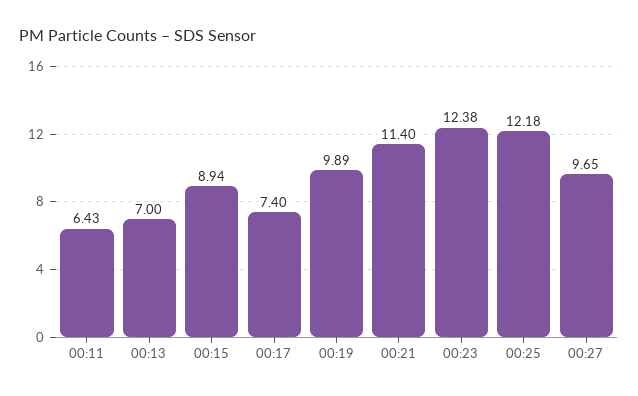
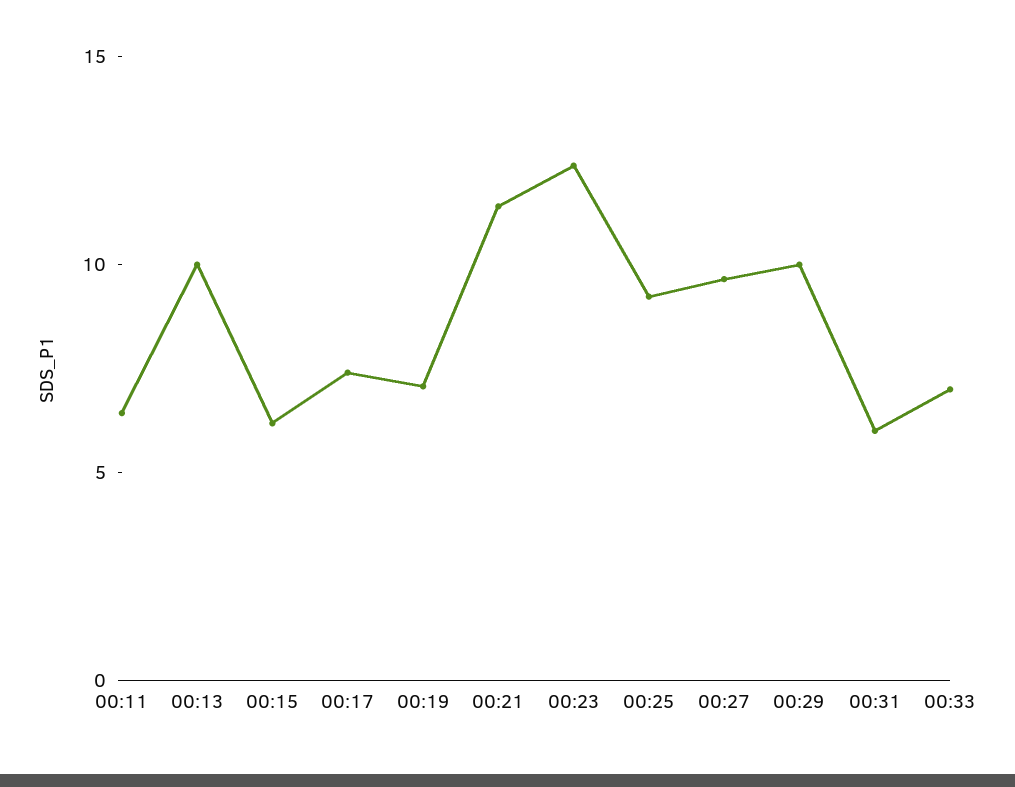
00:13: 7 -> 10
00:15: 8.94 -> 6
00:19: 9.89 -> 7
00:25: 12.18 -> 9
00:29: none -> 10
00:31: none -> 6
00:33: none -> 7

